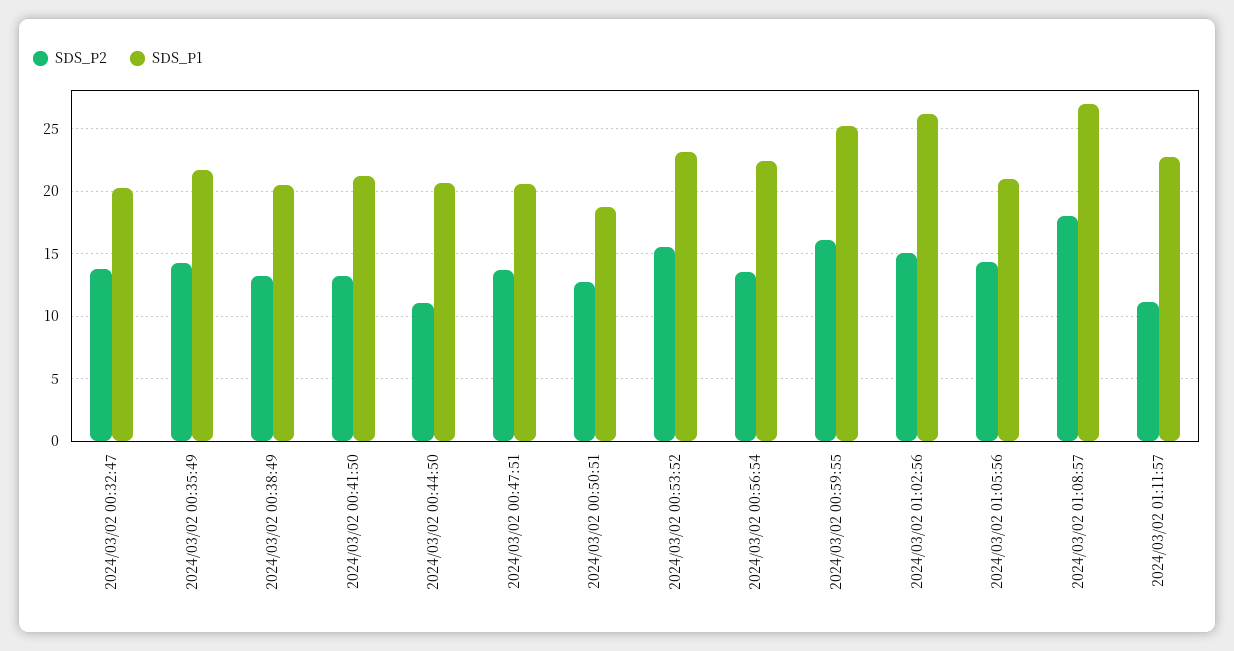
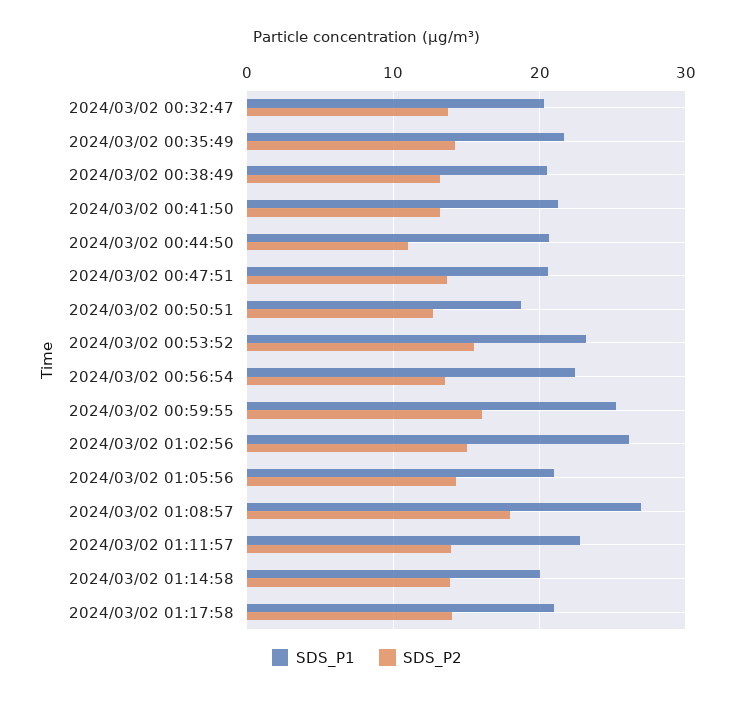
SDS_P2, 2024/03/02 01:11:57: 11 -> 14
SDS_P1, 2024/03/02 01:14:58: none -> 20
SDS_P2, 2024/03/02 01:14:58: none -> 14
SDS_P1, 2024/03/02 01:17:58: none -> 21
SDS_P2, 2024/03/02 01:17:58: none -> 14

